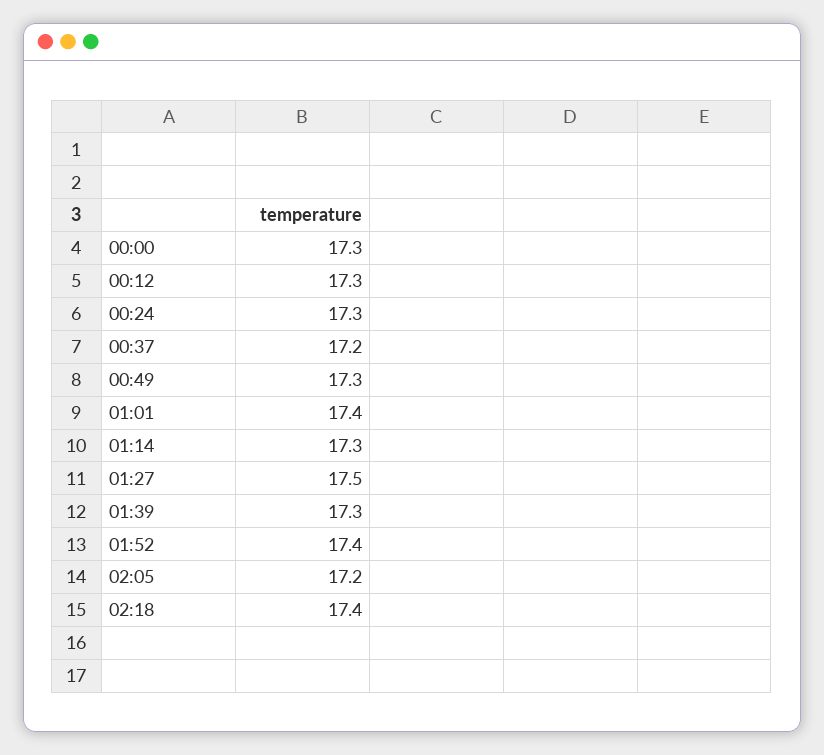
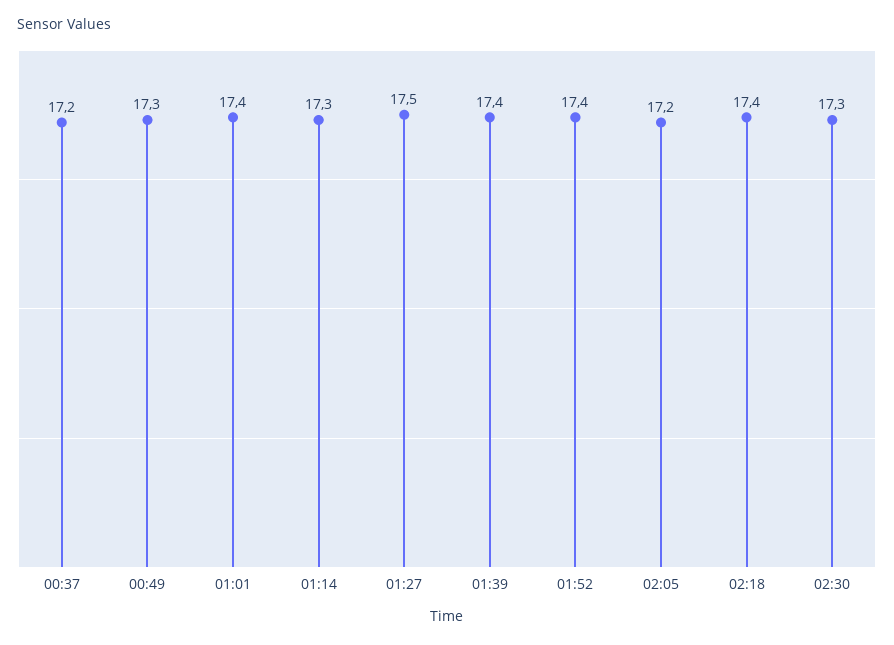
00:00: 17.3 -> none
00:12: 17.3 -> none
00:24: 17.3 -> none
01:39: 17.3 -> 17.4
02:30: none -> 17.3

